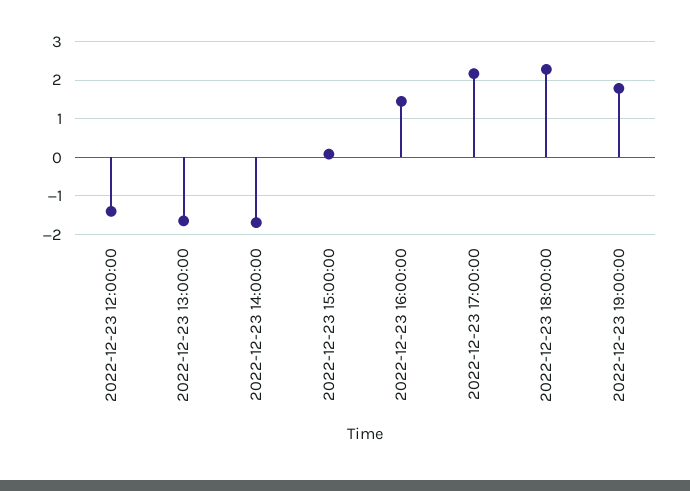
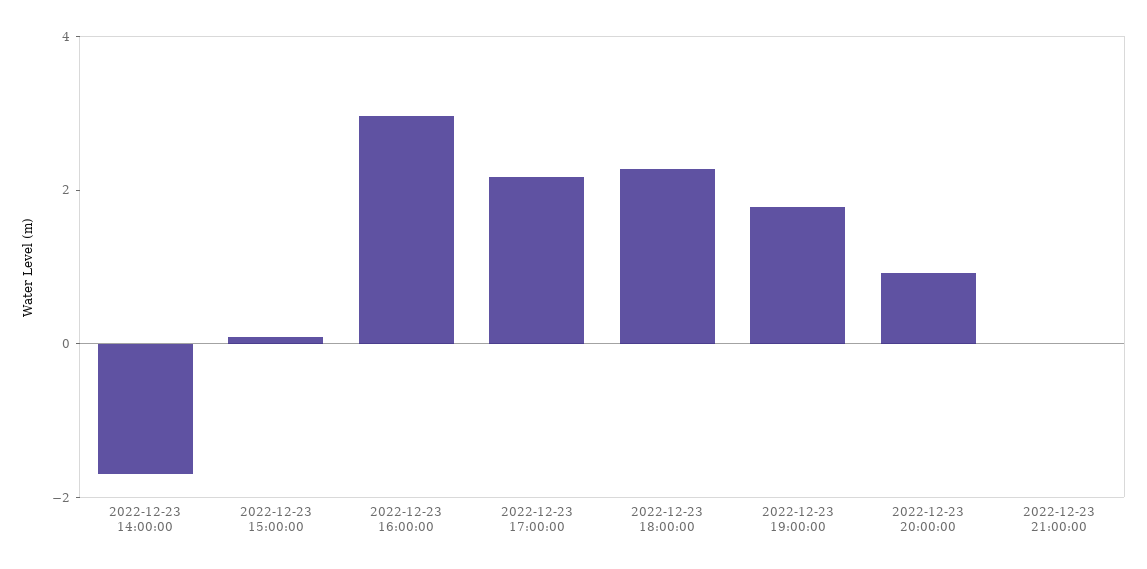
2022-12-23 12:00:00: -1.4 -> none
2022-12-23 13:00:00: -1.6 -> none
2022-12-23 16:00:00: 1.4 -> 3
2022-12-23 20:00:00: none -> 1
2022-12-23 21:00:00: none -> 0

